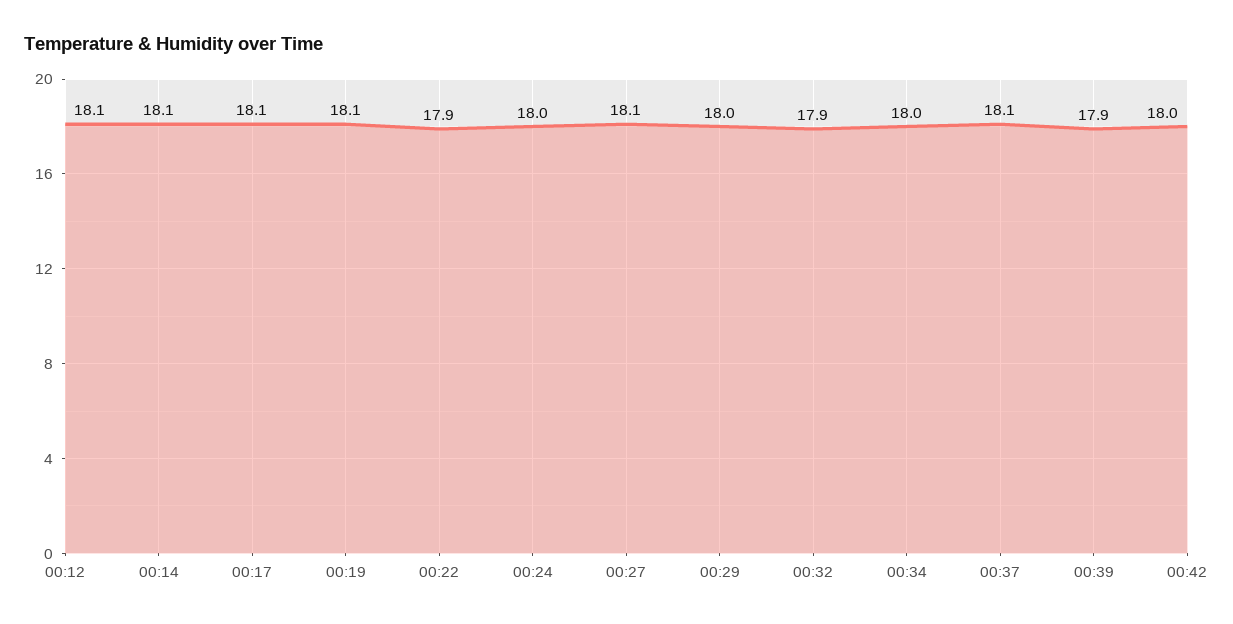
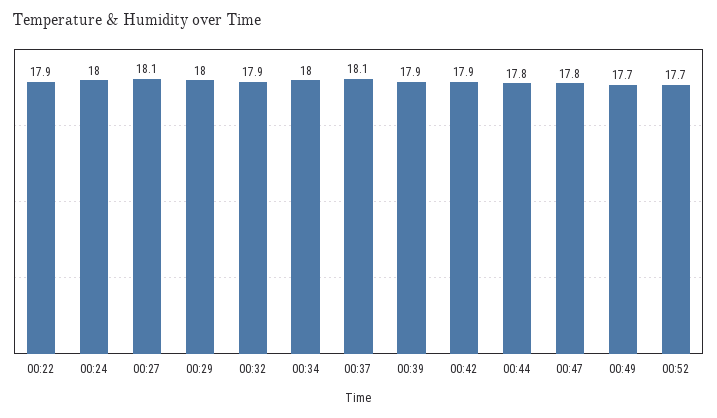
00:12: 18.1 -> none
00:14: 18.1 -> none
00:17: 18.1 -> none
00:19: 18.1 -> none
00:42: 18 -> 17.9
00:44: none -> 17.8
00:47: none -> 17.8
00:49: none -> 17.7
00:52: none -> 17.7

